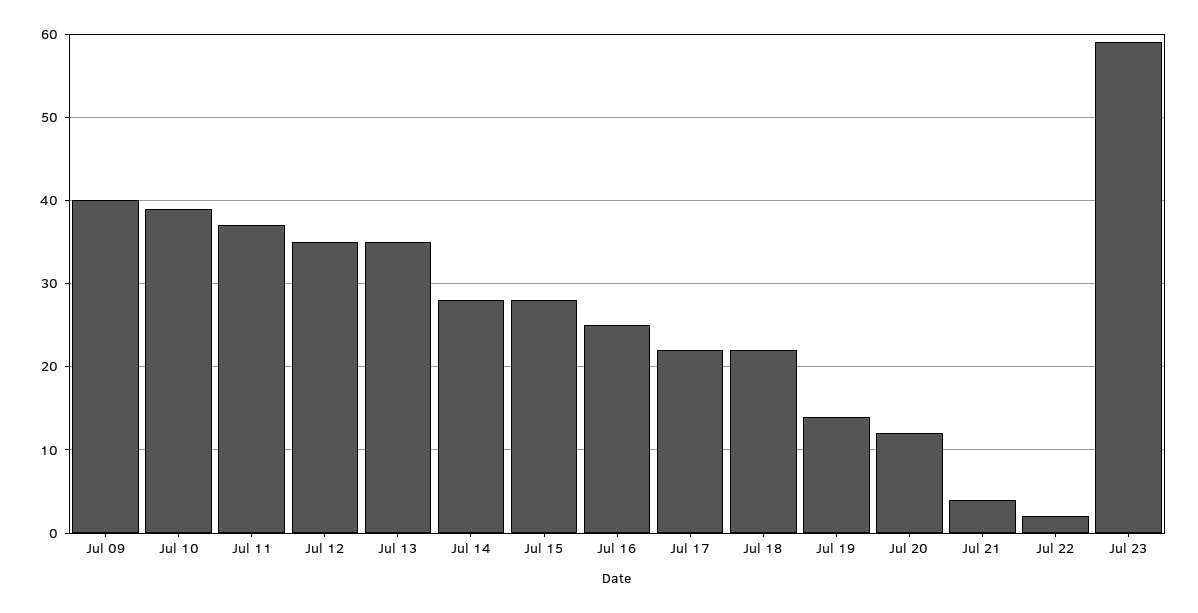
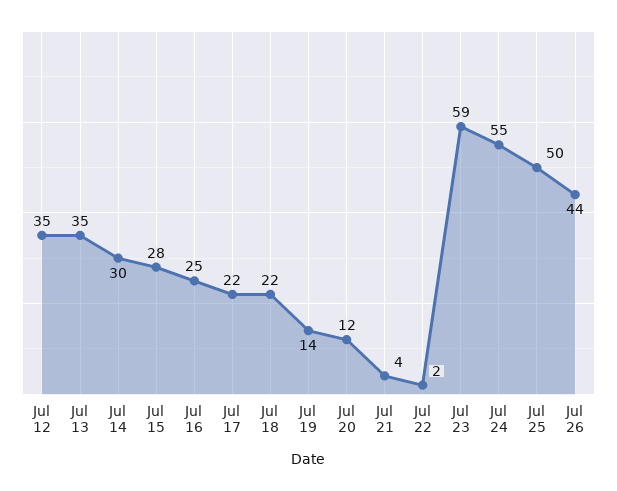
Jul 09: 40 -> none
Jul 10: 39 -> none
Jul 11: 37 -> none
Jul 14: 28 -> 30
Jul 24: none -> 55
Jul 25: none -> 50
Jul 26: none -> 44

